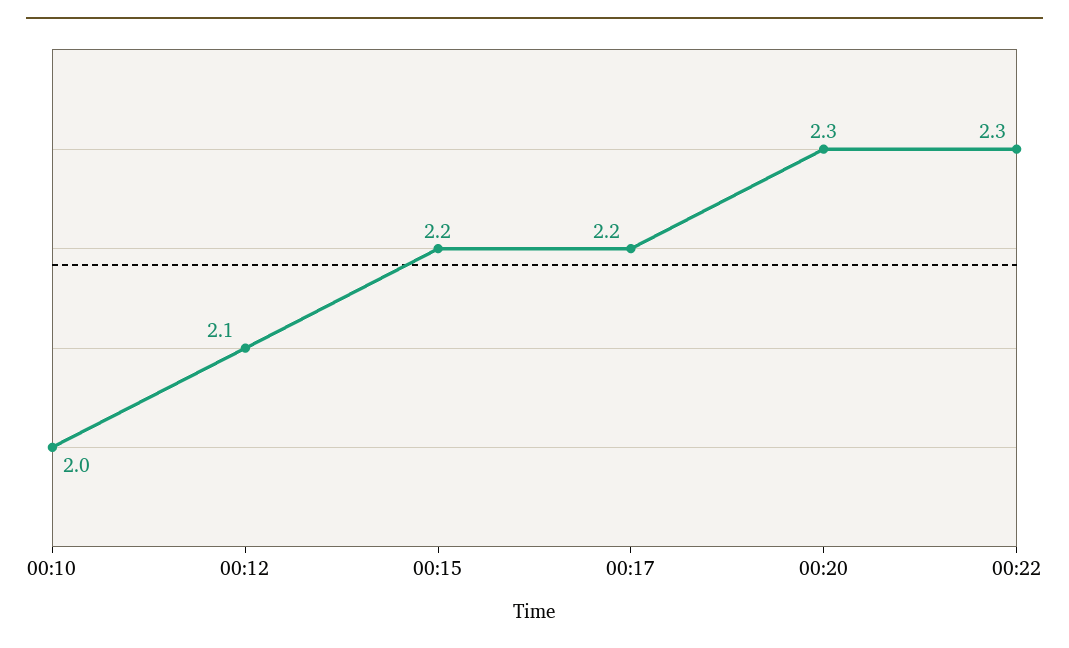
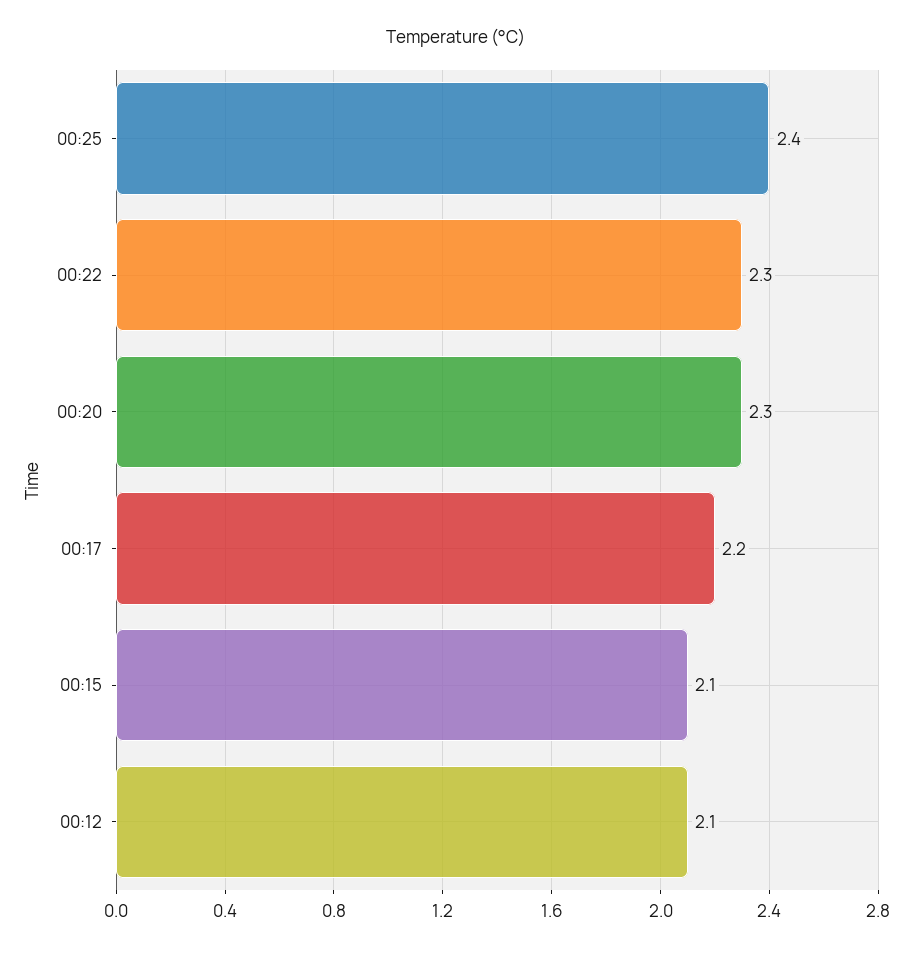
00:10: 2 -> none
00:15: 2.2 -> 2.1
00:25: none -> 2.4

